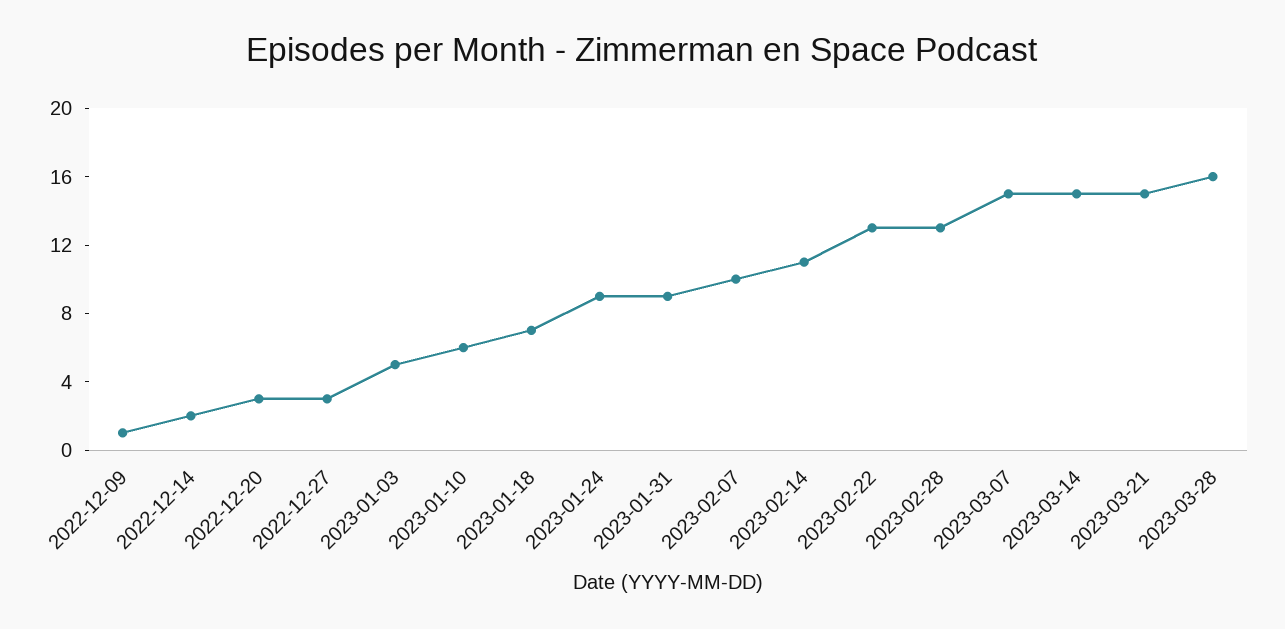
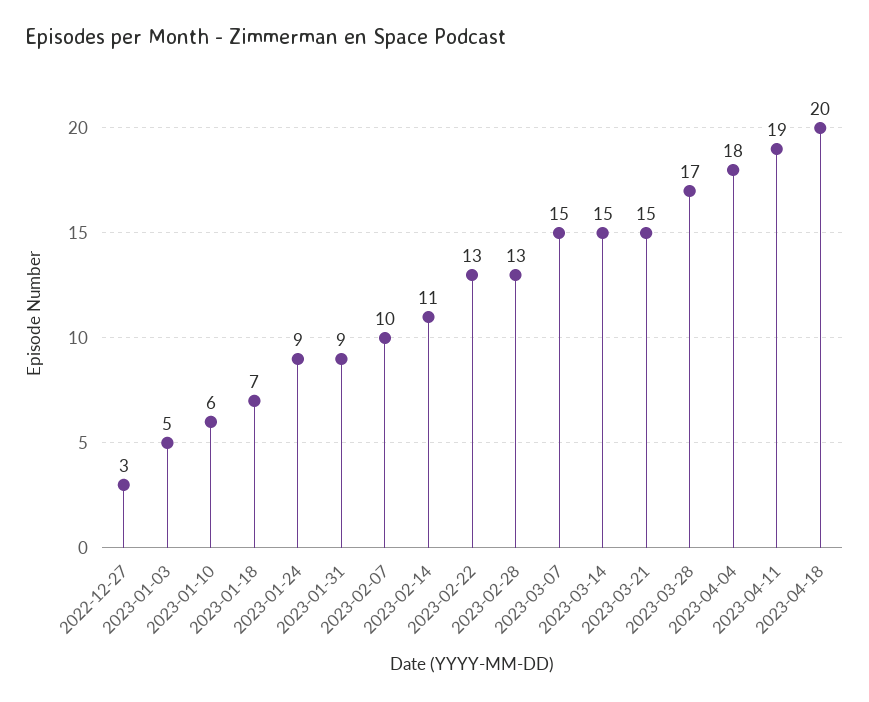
2022-12-09: 1 -> none
2022-12-14: 2 -> none
2022-12-20: 3 -> none
2023-03-28: 16 -> 17
2023-04-04: none -> 18
2023-04-11: none -> 19
2023-04-18: none -> 20

